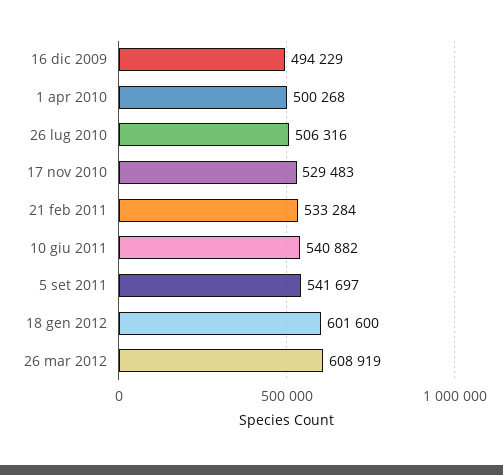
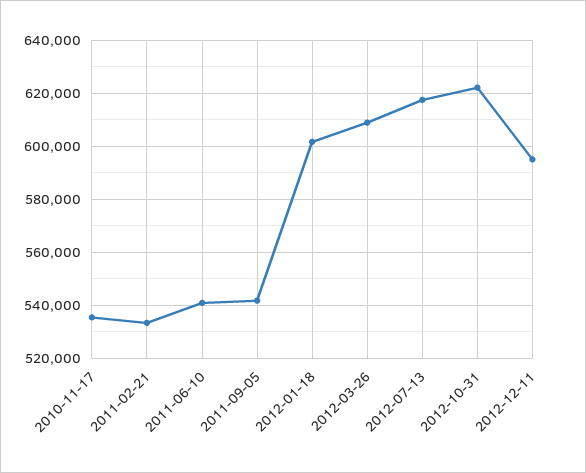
16 dic 2009: 494229 -> none
1 apr 2010: 500268 -> none
26 lug 2010: 506316 -> none
17 nov 2010: 529483 -> 535000
2012-07-13: none -> 617500
2012-10-31: none -> 622500
2012-12-11: none -> 595000

